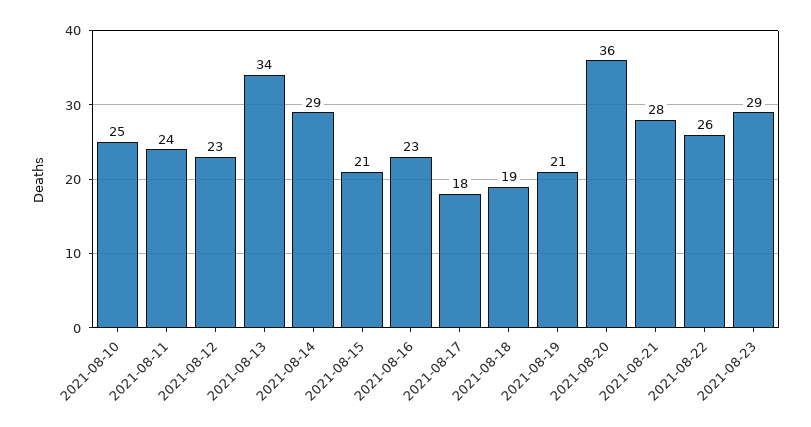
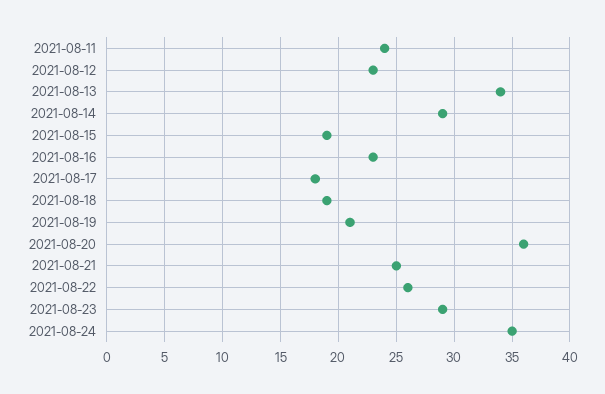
2021-08-10: 25 -> none
2021-08-15: 21 -> 19
2021-08-21: 28 -> 25
2021-08-24: none -> 35

